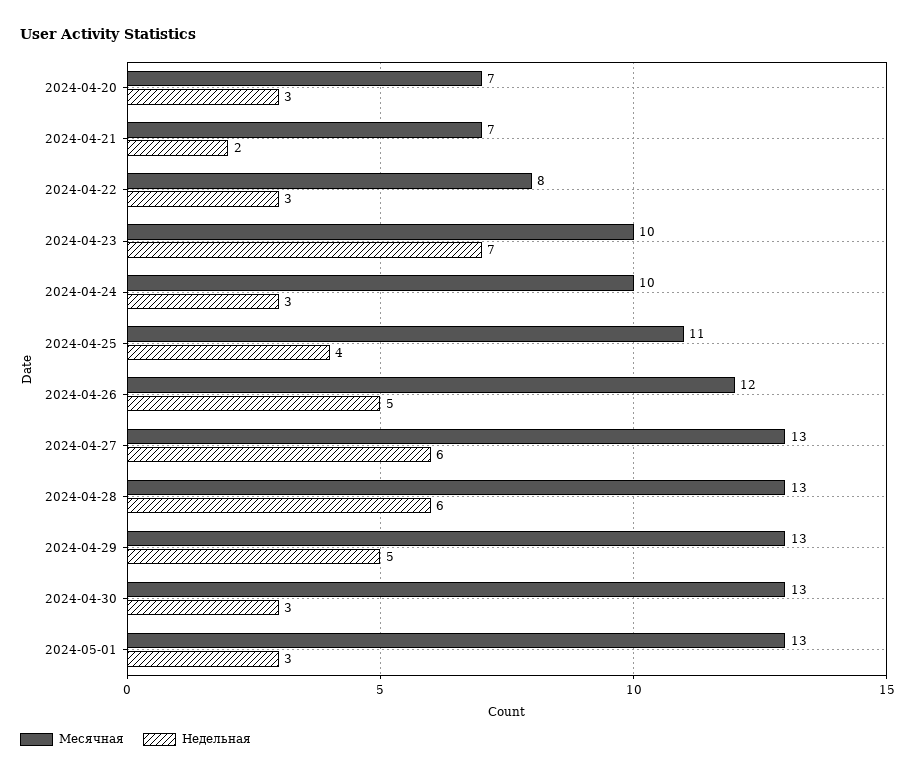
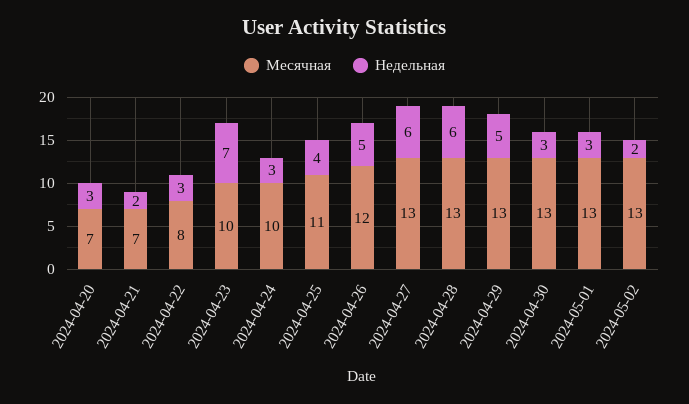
Месячная, 2024-05-02: none -> 13
Недельная, 2024-05-02: none -> 2

